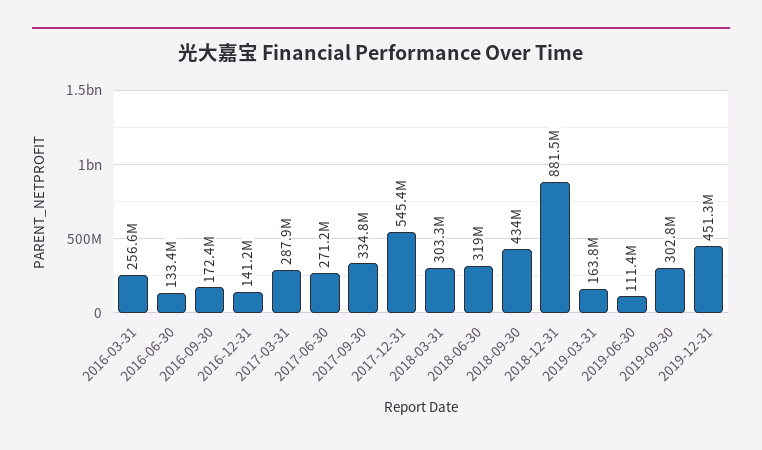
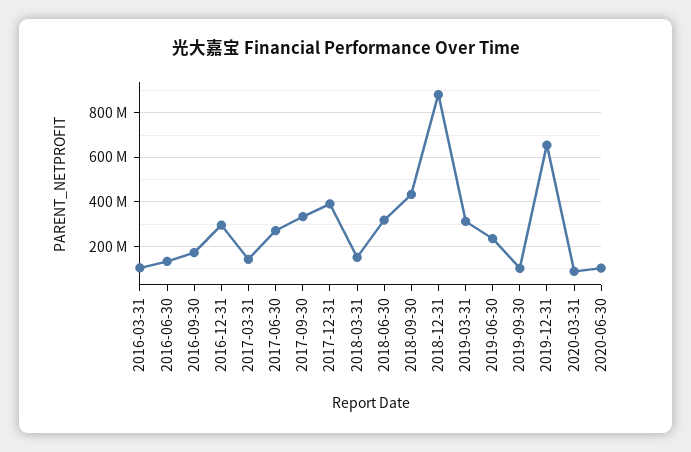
2016-03-31: 256600000 -> 100000000
2016-12-31: 141200000 -> 300000000
2017-03-31: 287900000 -> 150000000
2017-12-31: 545400000 -> 400000000
2018-03-31: 303300000 -> 150000000
2019-03-31: 163800000 -> 300000000
2019-06-30: 111400000 -> 250000000
2019-09-30: 302800000 -> 100000000
2019-12-31: 451300000 -> 650000000
2020-03-31: none -> 100000000
2020-06-30: none -> 100000000

